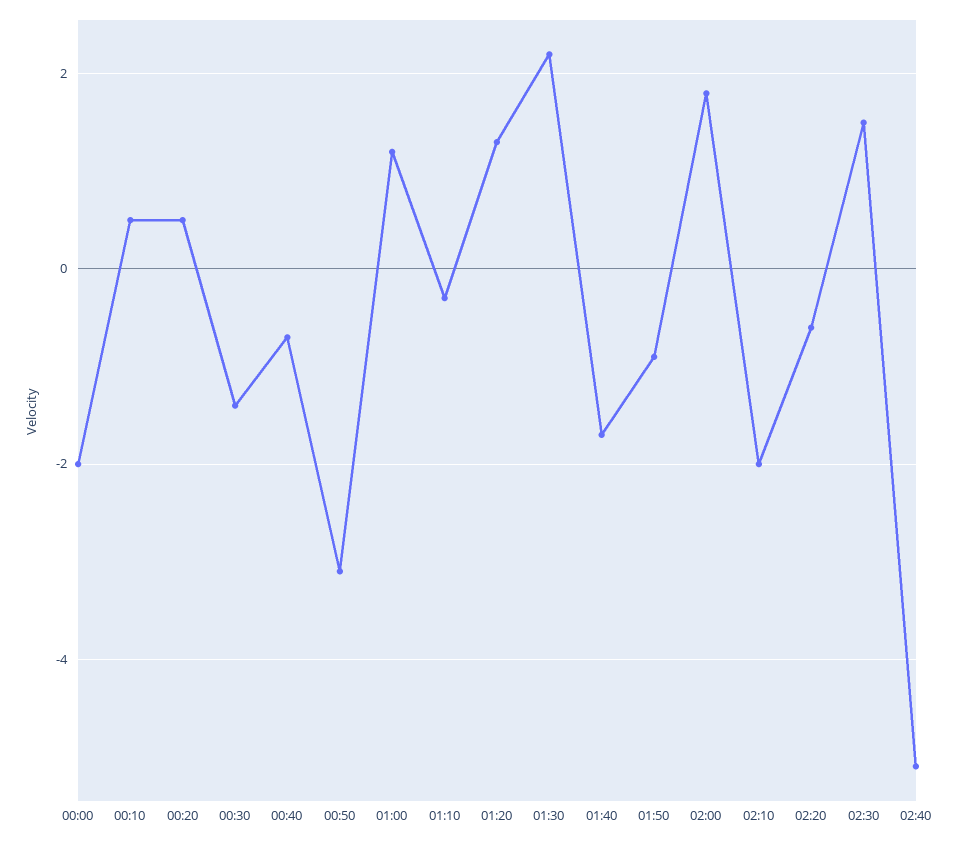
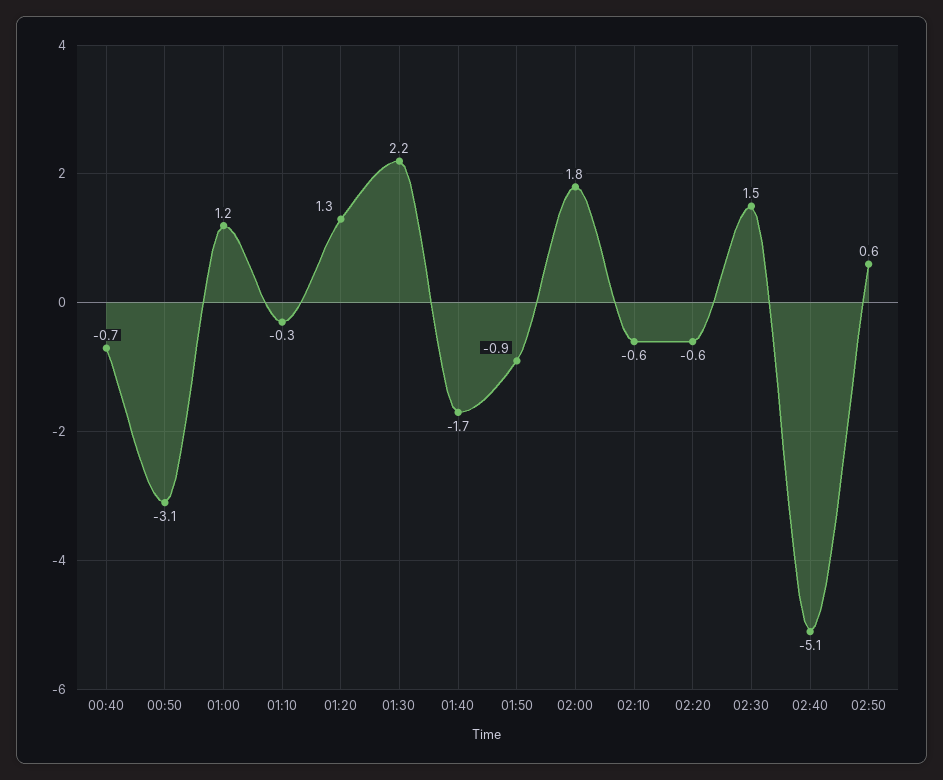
00:00: -2 -> none
00:10: 0.5 -> none
00:20: 0.5 -> none
00:30: -1.5 -> none
02:10: -2 -> -0.6
02:50: none -> 0.6

